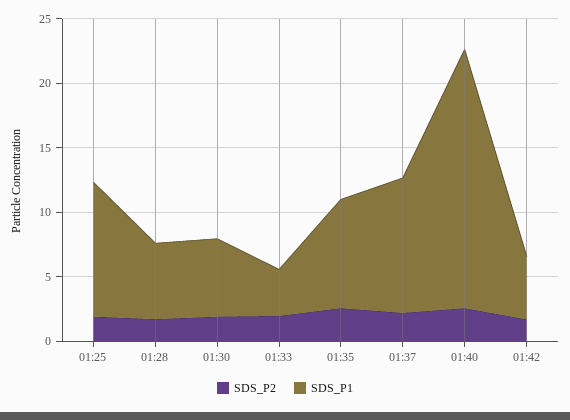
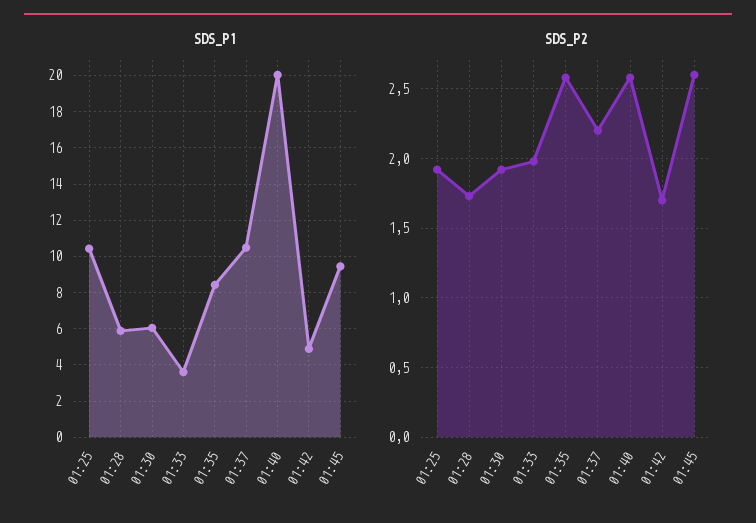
SDS_P1, 01:45: none -> 9.5
SDS_P2, 01:45: none -> 2.6

